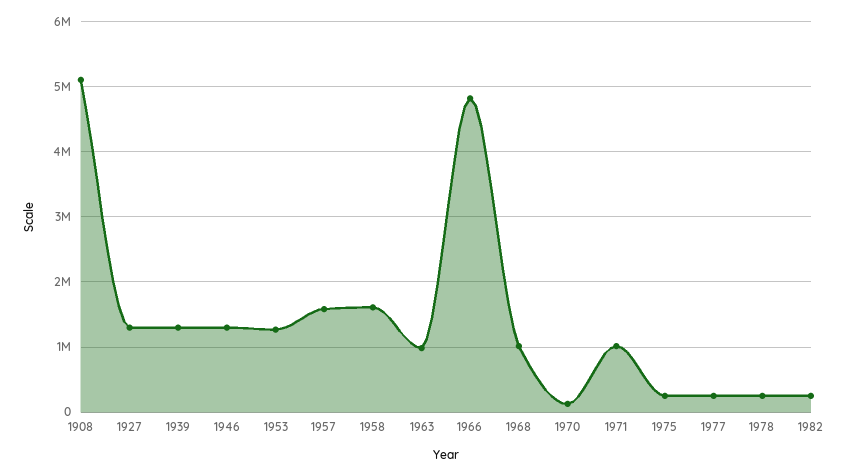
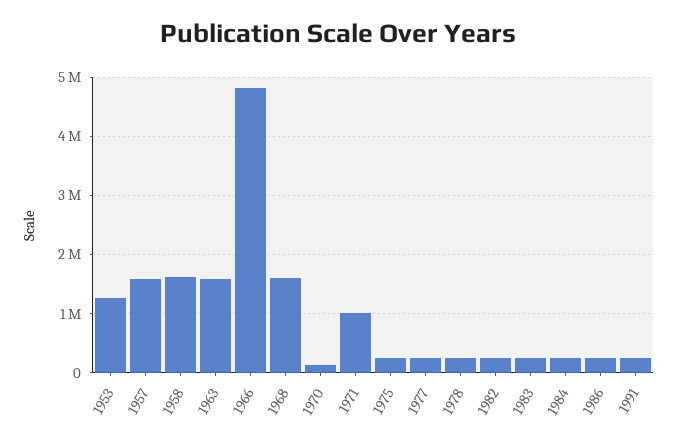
1908: 5100000 -> none
1927: 1300000 -> none
1939: 1300000 -> none
1946: 1300000 -> none
1963: 1000000 -> 1600000
1968: 1000000 -> 1600000
1983: none -> 200000
1984: none -> 200000
1986: none -> 200000
1991: none -> 200000

